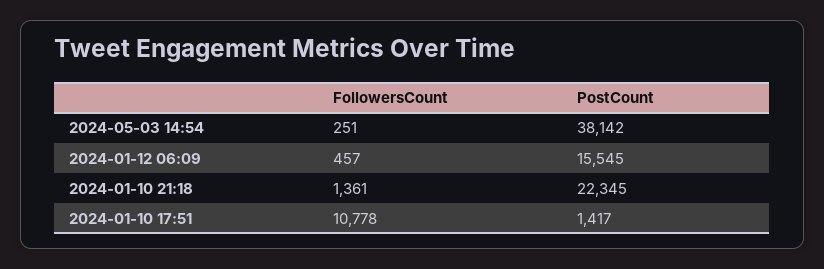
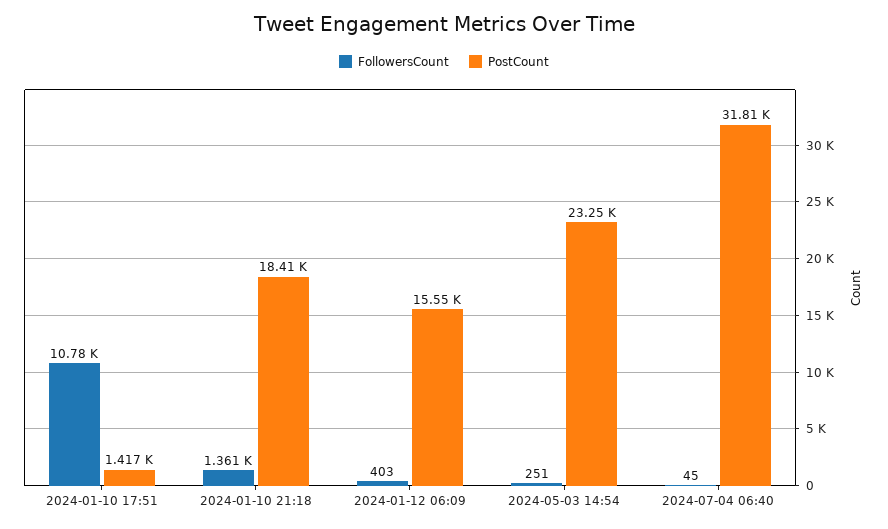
PostCount, 2024-05-03 14:54: 38142 -> 23250
FollowersCount, 2024-01-12 06:09: 457 -> 403
PostCount, 2024-01-10 21:18: 22345 -> 18410
FollowersCount, 2024-07-04 06:40: none -> 45
PostCount, 2024-07-04 06:40: none -> 31810

